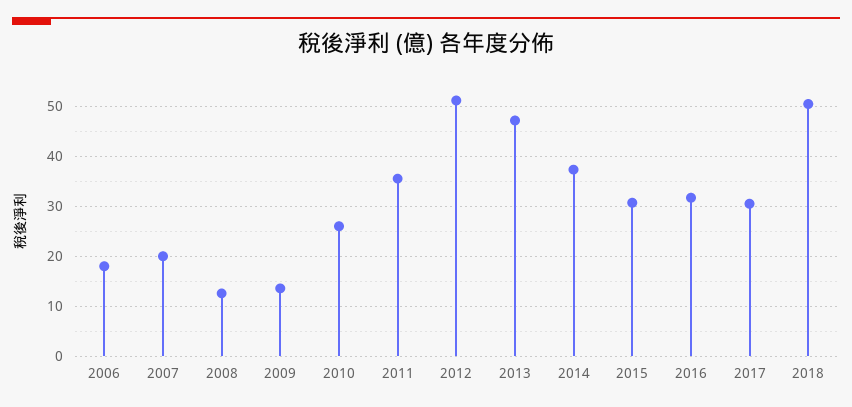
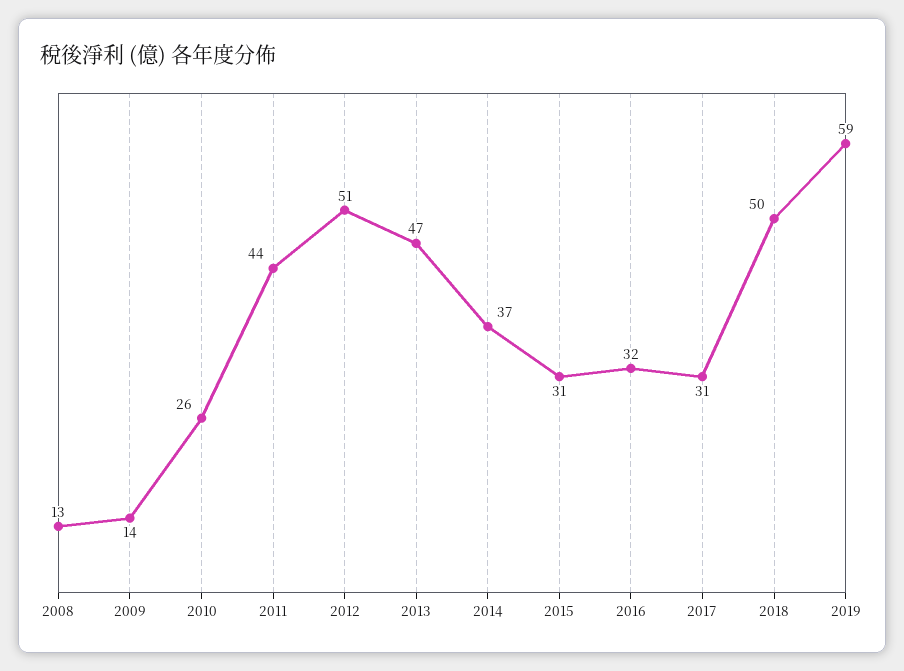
2006: 18 -> none
2007: 20 -> none
2011: 36 -> 44
2019: none -> 59

